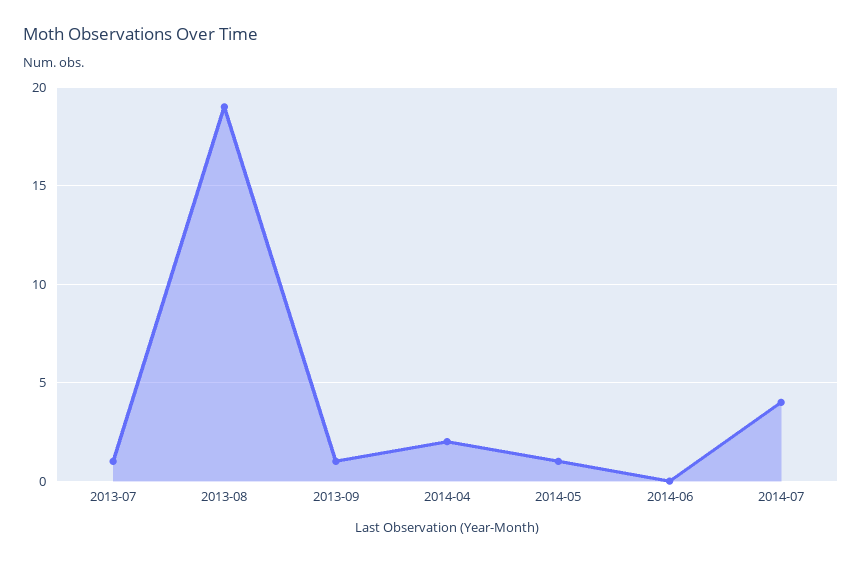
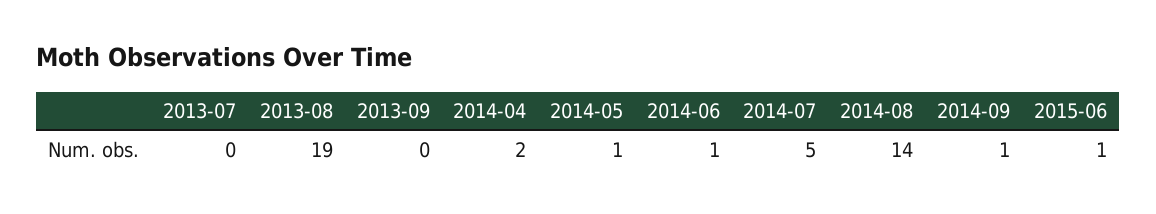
2013-07: 1 -> 0
2013-09: 1 -> 0
2014-06: 0 -> 1
2014-07: 4 -> 5
2014-08: none -> 14
2014-09: none -> 1
2015-06: none -> 1

